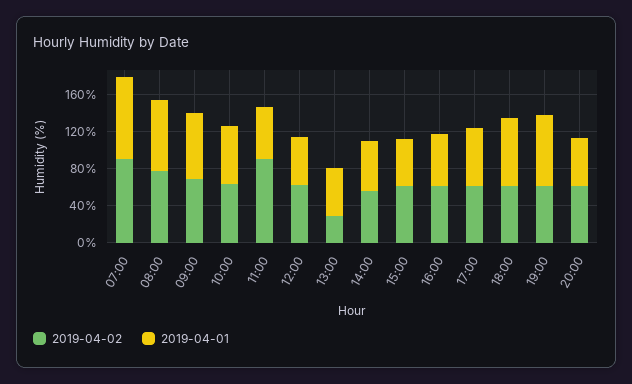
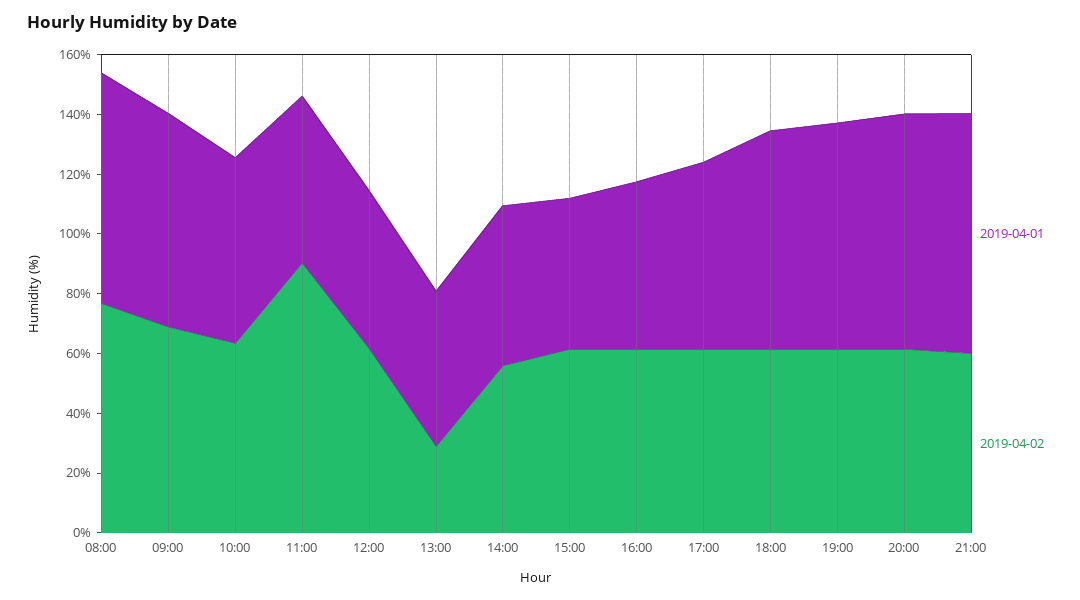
2019-04-02, 07:00: 90 -> none
2019-04-01, 07:00: 90 -> none
2019-04-01, 20:00: 50 -> 80
2019-04-01, 21:00: none -> 80
2019-04-02, 21:00: none -> 60

